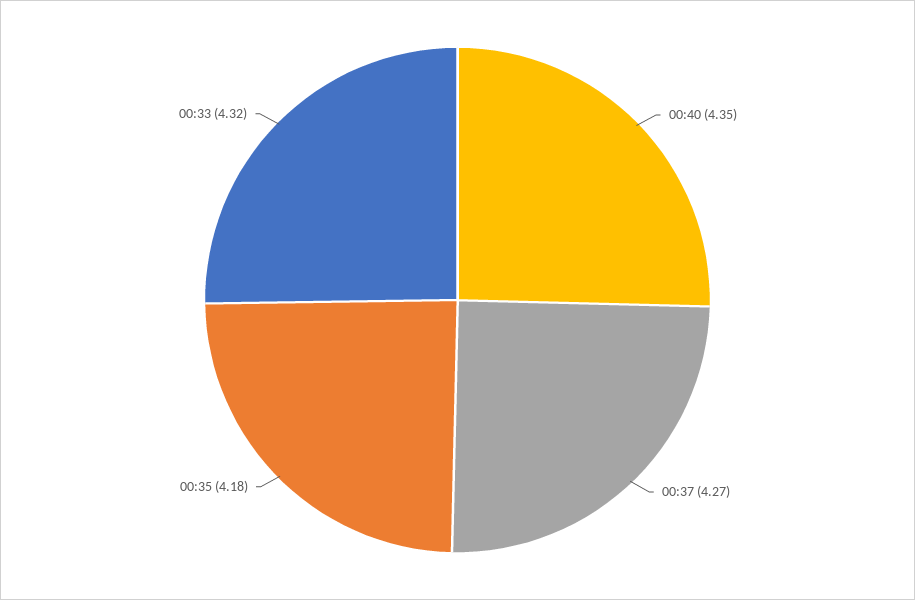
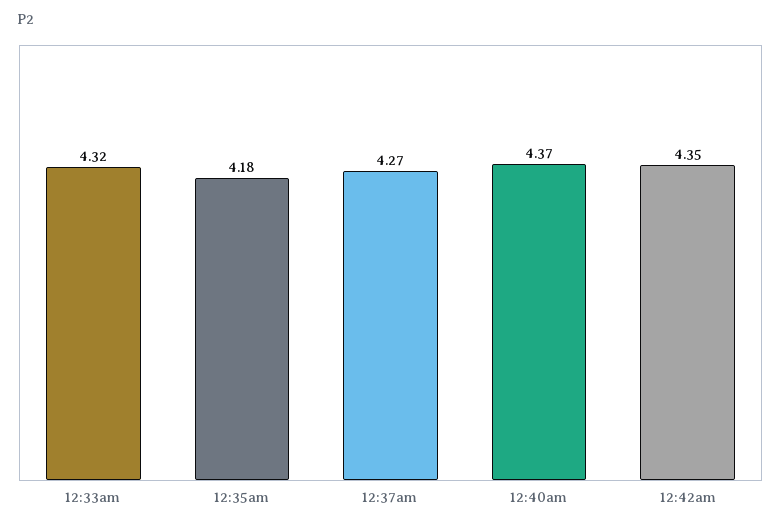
00:40: 4.35 -> 4.37
12:42am: none -> 4.35

